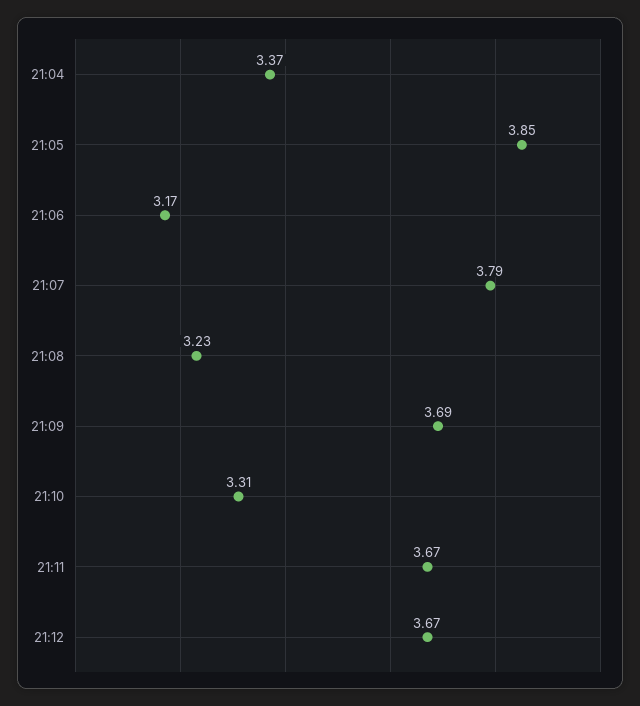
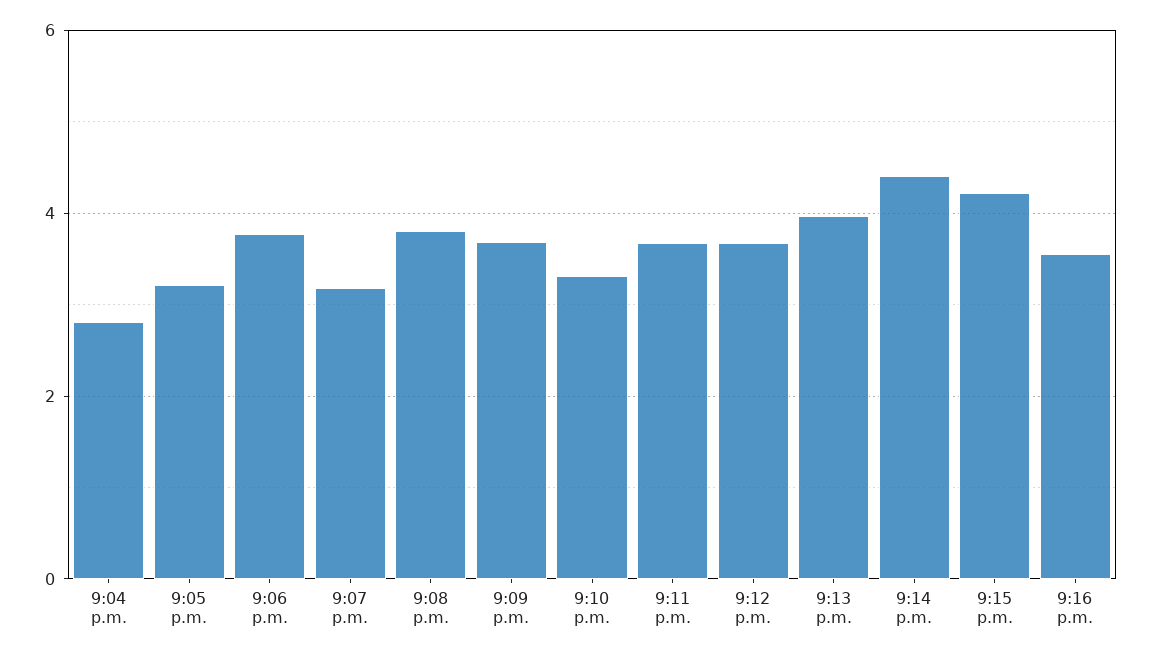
21:04: 3.37 -> 2.8
21:05: 3.85 -> 3.2
21:06: 3.17 -> 3.8
21:07: 3.79 -> 3.2
21:08: 3.23 -> 3.8
9:13 p.m.: none -> 4
9:14 p.m.: none -> 4.4
9:15 p.m.: none -> 4.2
9:16 p.m.: none -> 3.6

